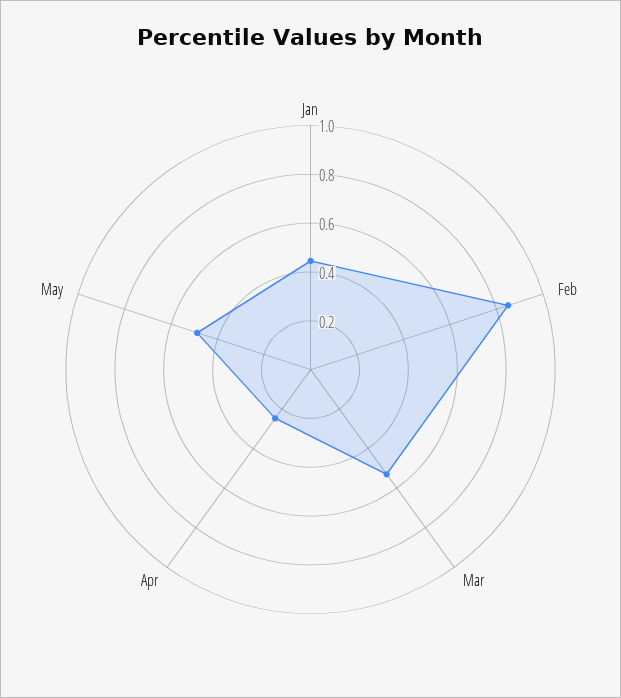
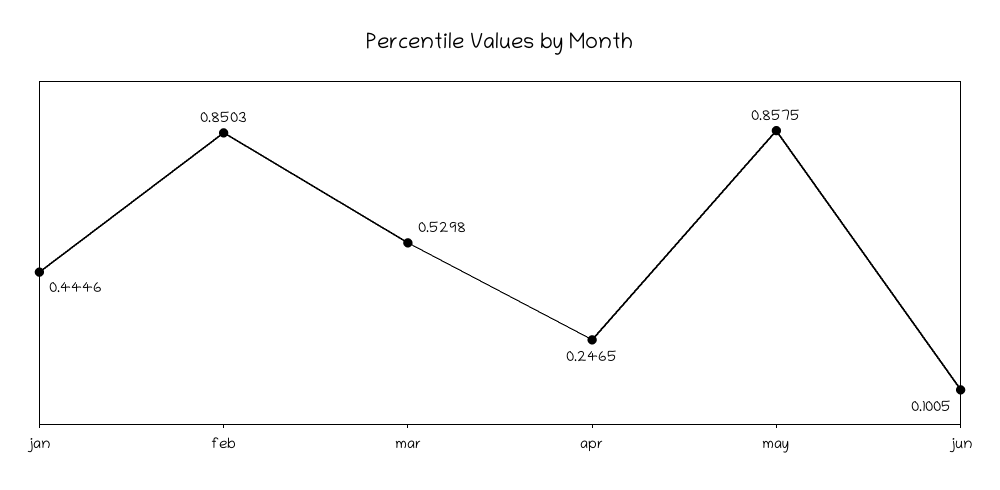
May: 0.5 -> 0.8575
jun: none -> 0.1005

